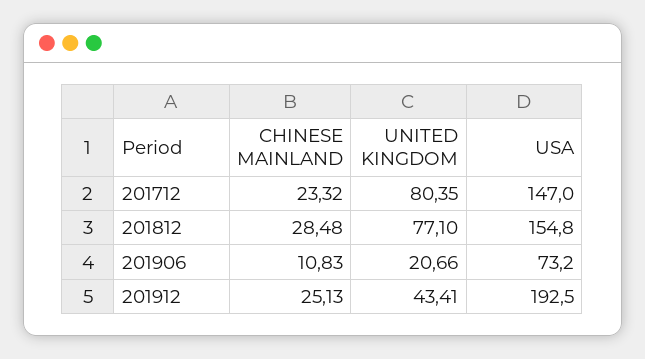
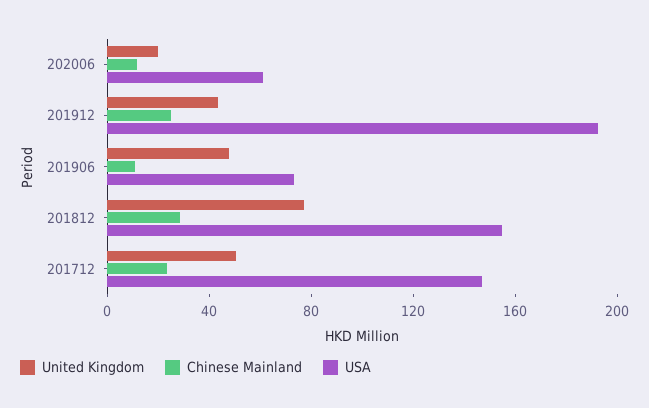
UNITED KINGDOM, 201712: 80.35 -> 50
UNITED KINGDOM, 201906: 20.66 -> 50
UNITED KINGDOM, 202006: none -> 20
CHINESE MAINLAND, 202006: none -> 10
USA, 202006: none -> 60

